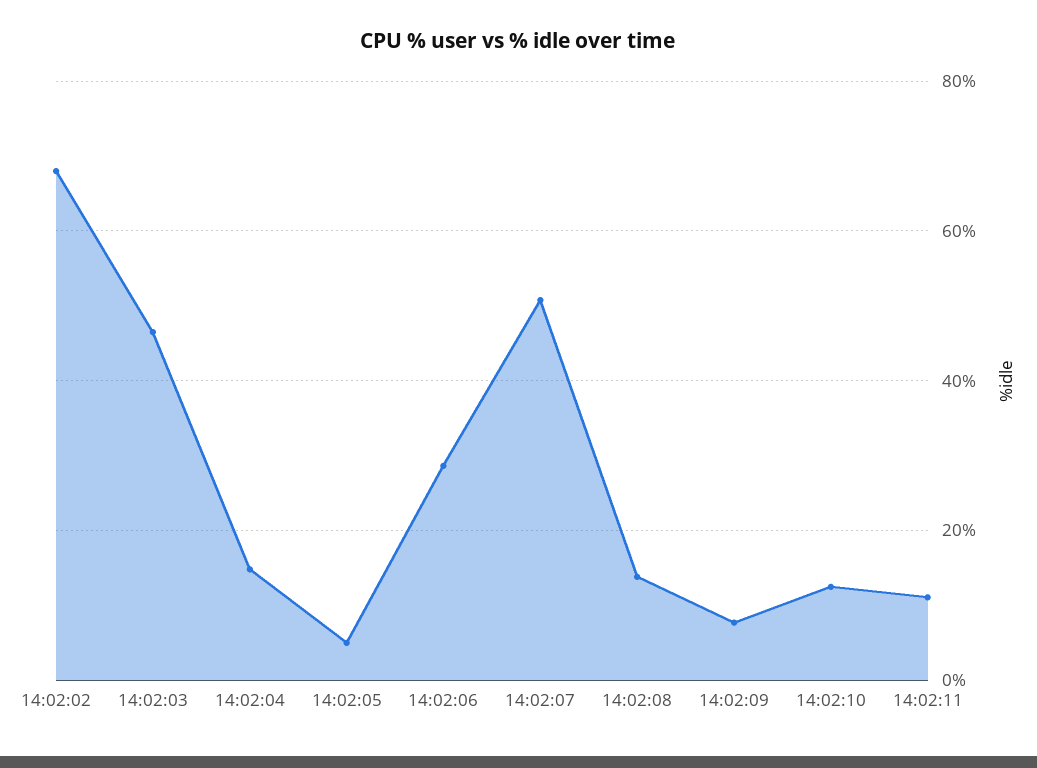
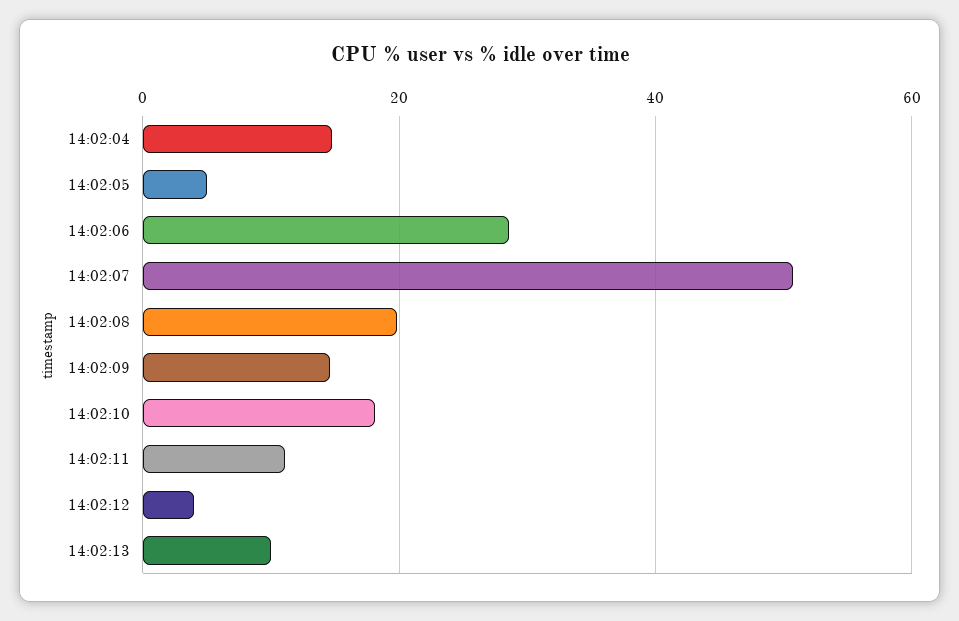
14:02:02: 68 -> none
14:02:03: 46 -> none
14:02:08: 14 -> 20
14:02:09: 8 -> 14
14:02:10: 12 -> 18
14:02:12: none -> 4
14:02:13: none -> 10

